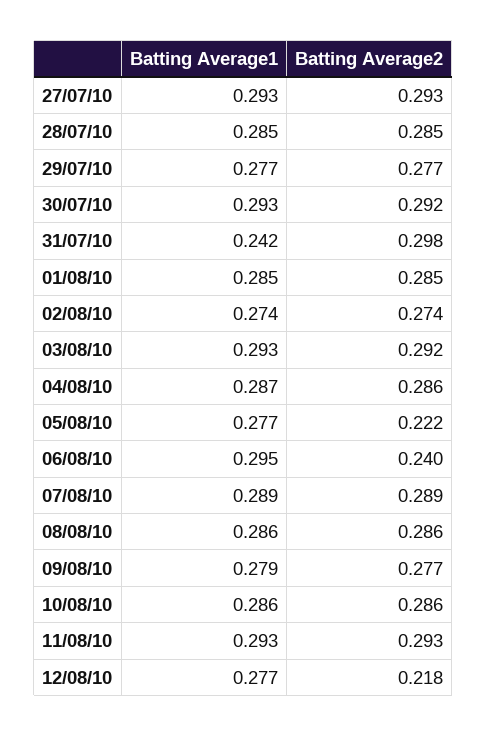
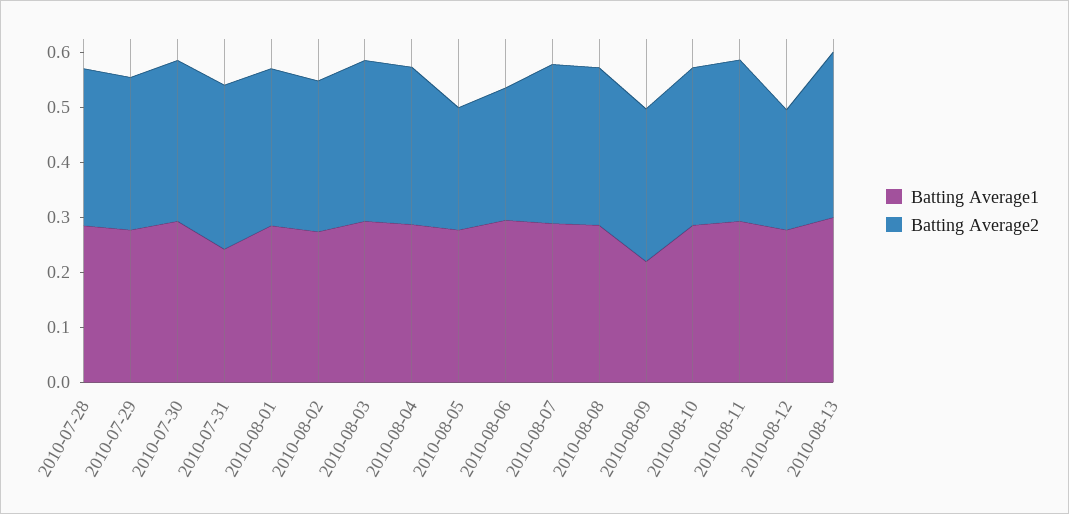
Batting Average1, 27/07/10: 0.293 -> none
Batting Average2, 27/07/10: 0.293 -> none
Batting Average1, 09/08/10: 0.279 -> 0.22
Batting Average1, 2010-08-13: none -> 0.3
Batting Average2, 2010-08-13: none -> 0.3

